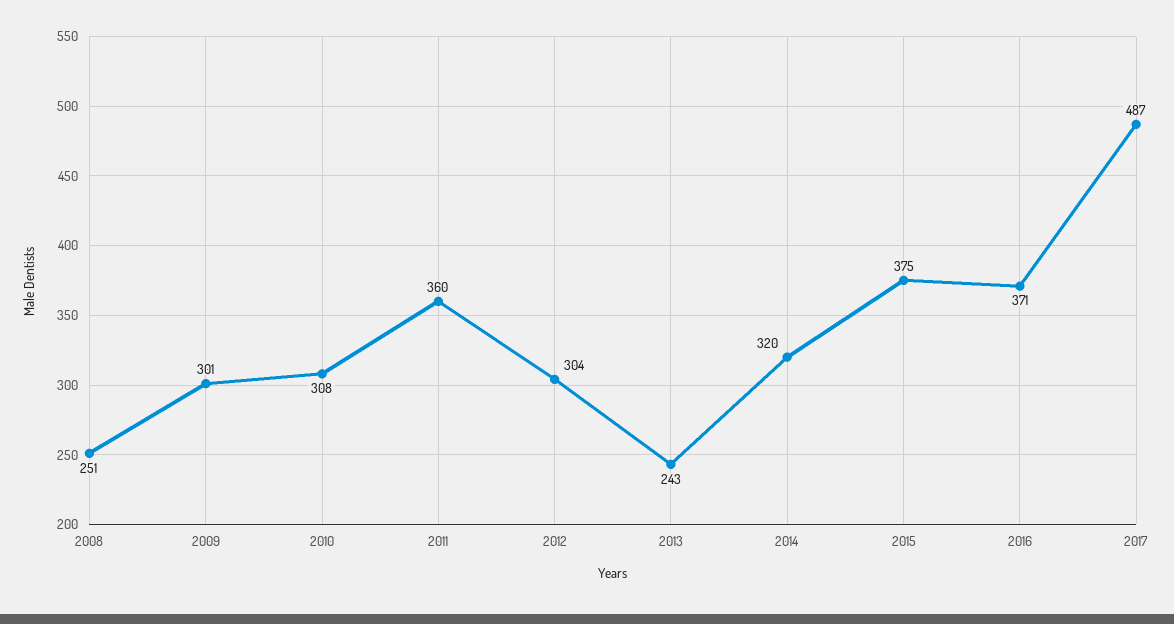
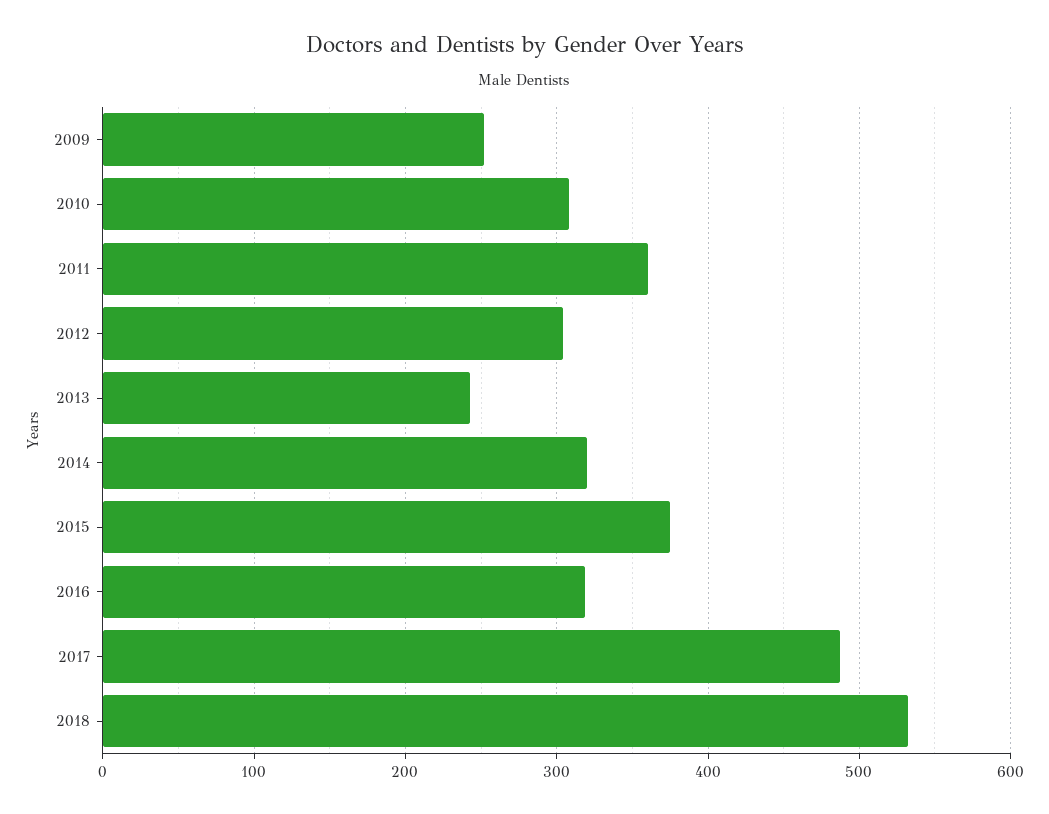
2008: 251 -> none
2009: 301 -> 250
2016: 371 -> 320
2018: none -> 530

